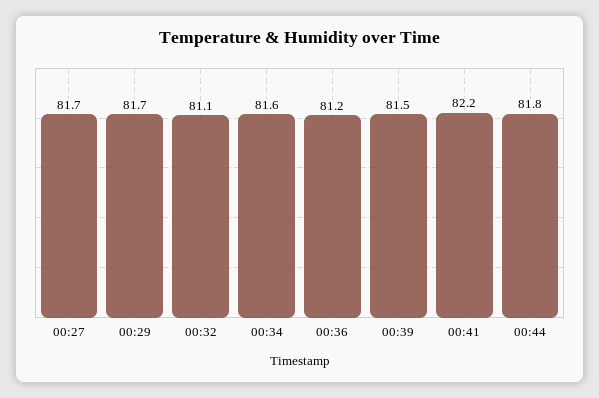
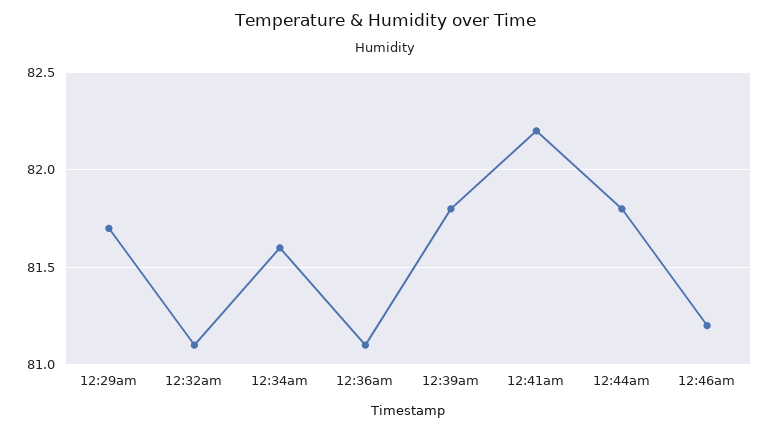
00:27: 81.7 -> none
00:36: 81.2 -> 81.1
00:39: 81.5 -> 81.8
12:46am: none -> 81.2

